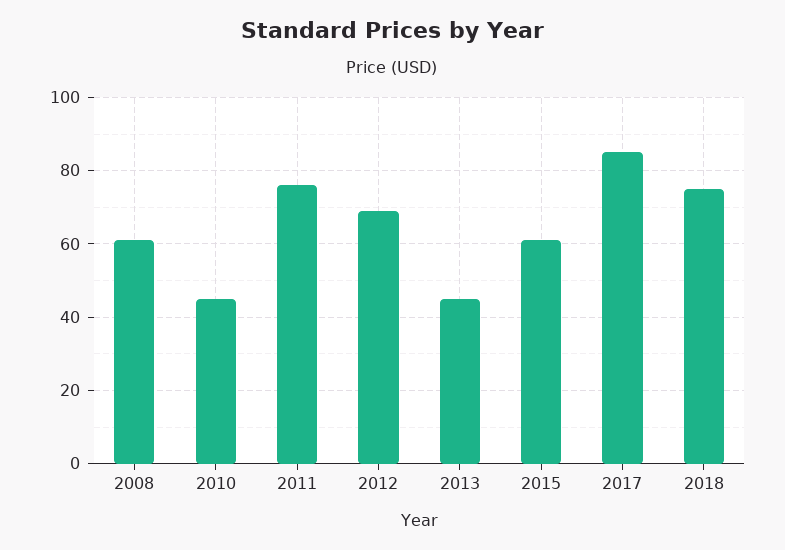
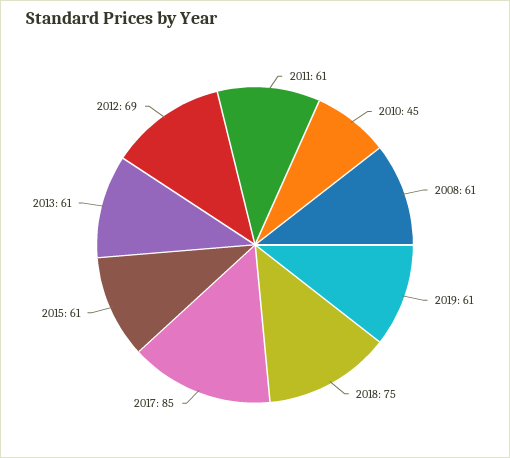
2011: 75 -> 61
2013: 45 -> 61
2019: none -> 61

